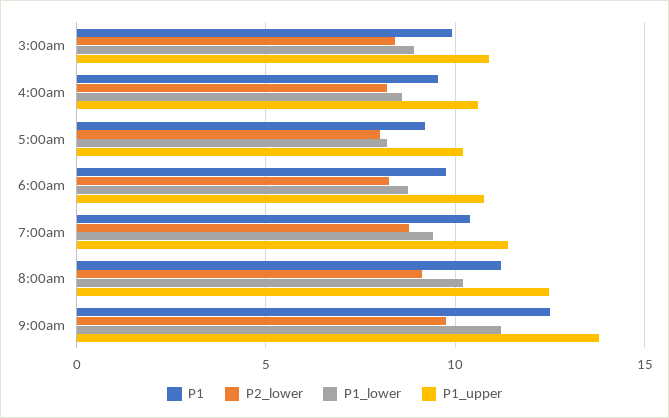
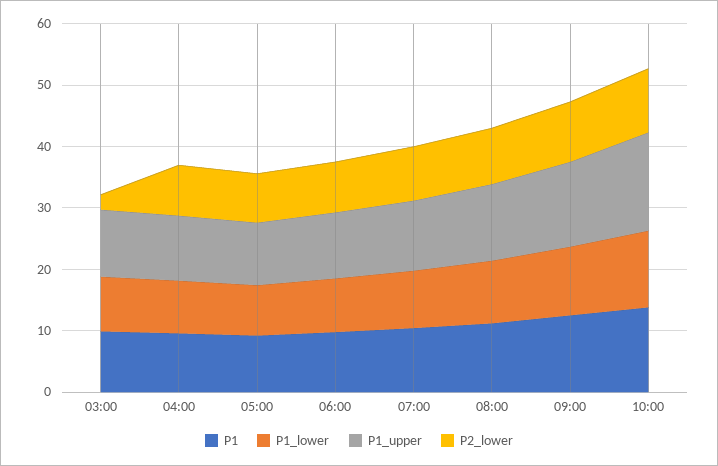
P2_lower, 3:00am: 8.5 -> 2
P1, 10:00: none -> 14
P1_lower, 10:00: none -> 12
P1_upper, 10:00: none -> 16
P2_lower, 10:00: none -> 10

